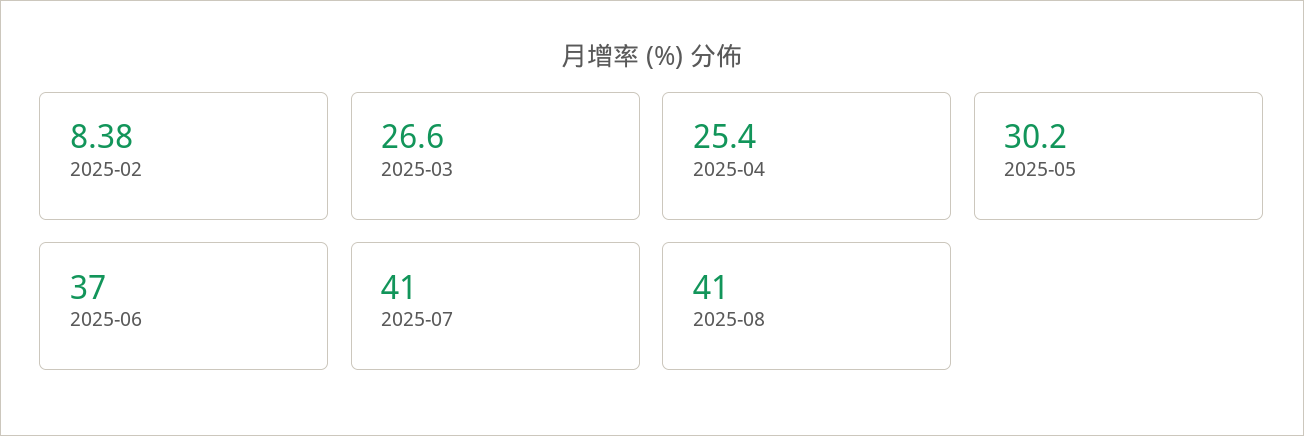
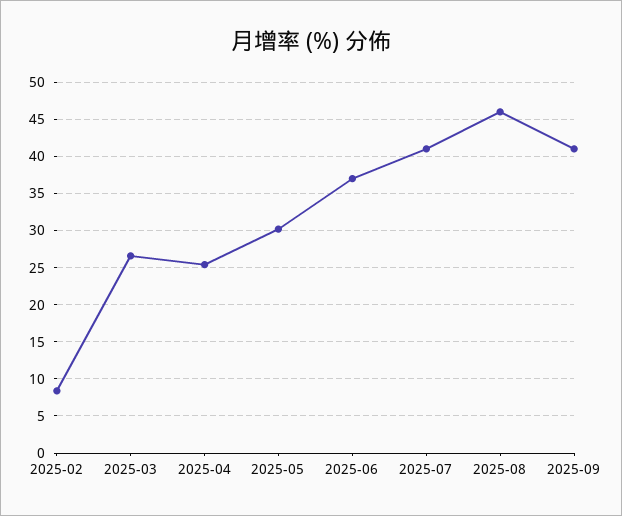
2025-08: 41 -> 46
2025-09: none -> 41

